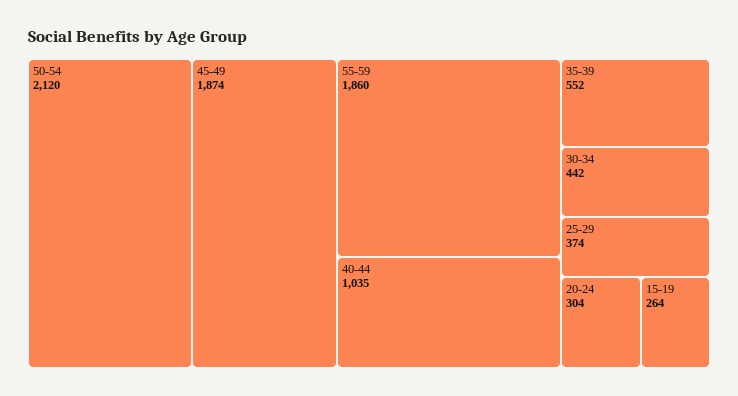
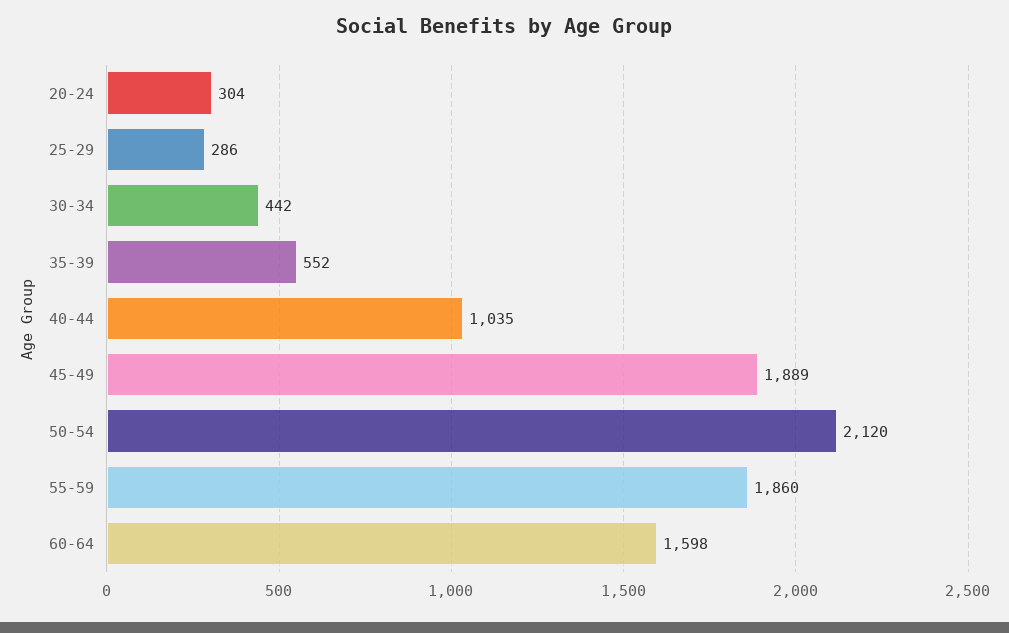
45-49: 1874 -> 1889
25-29: 374 -> 286
15-19: 264 -> none
60-64: none -> 1598

